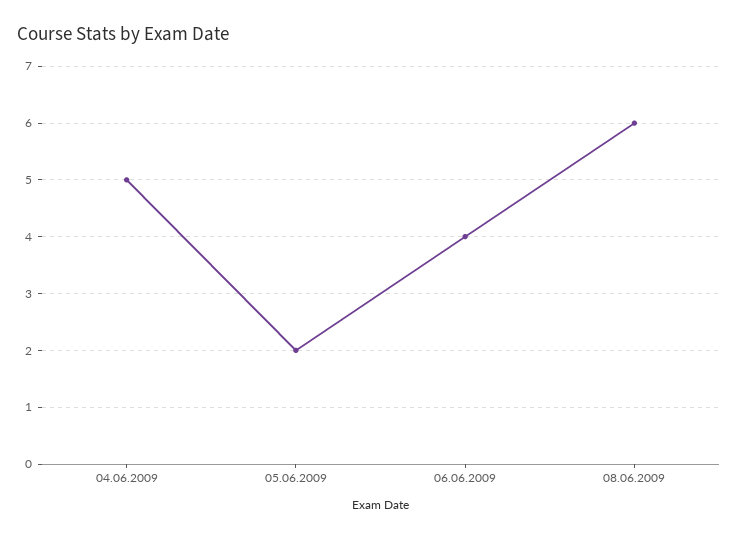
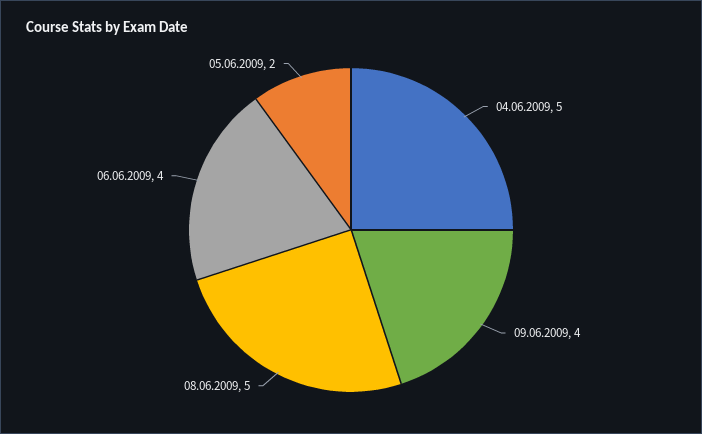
08.06.2009: 6 -> 5
09.06.2009: none -> 4

